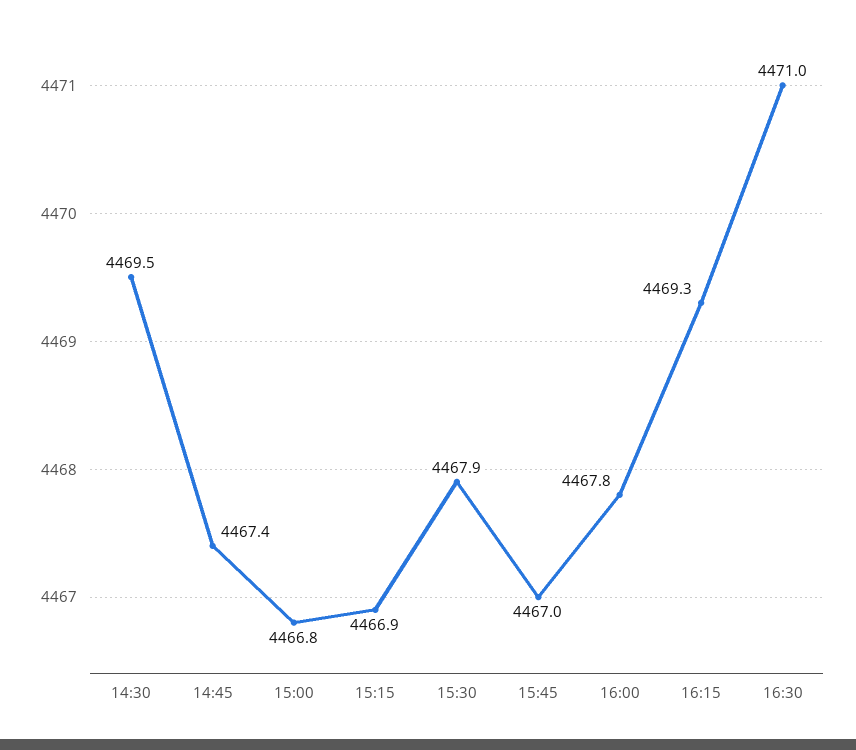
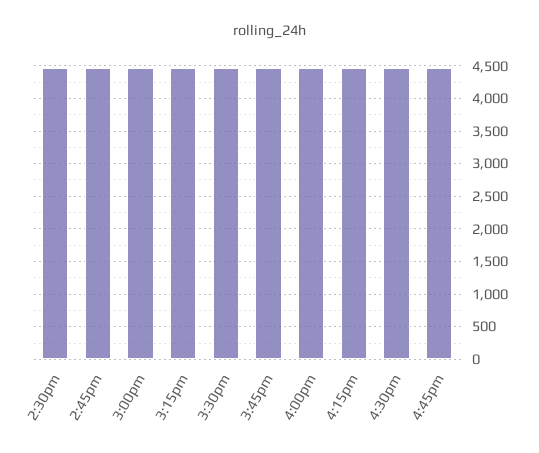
4:45pm: none -> 4500

